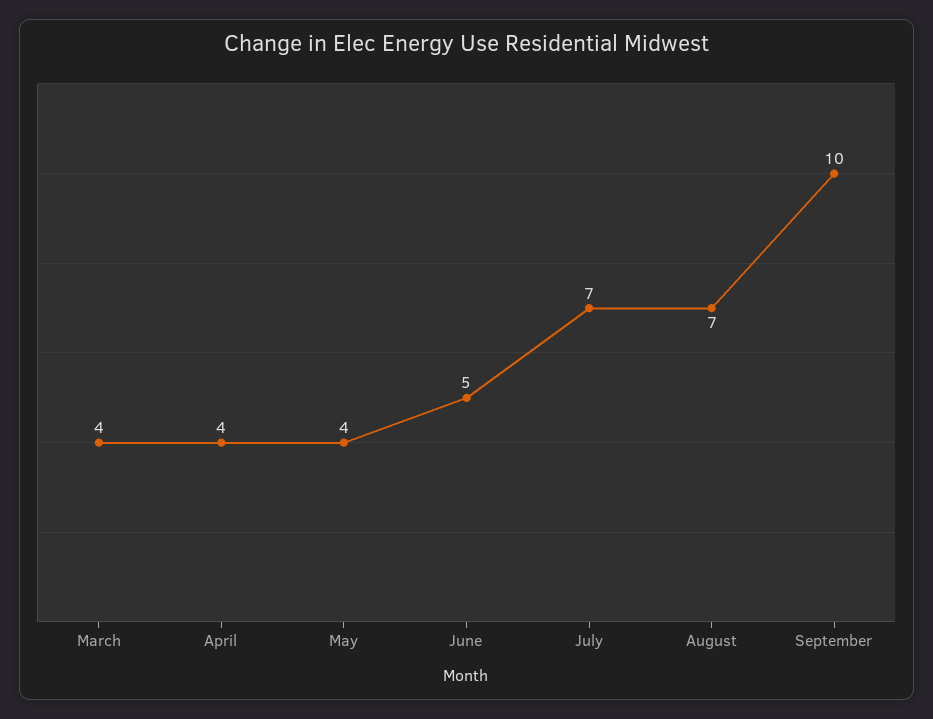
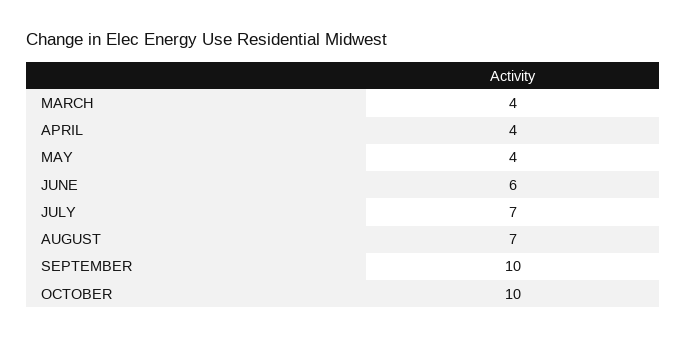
June: 5 -> 6
OCTOBER: none -> 10

